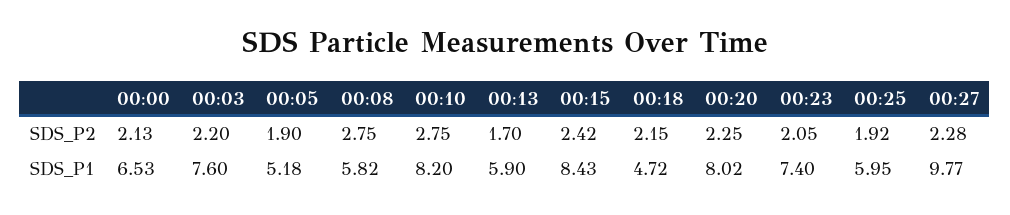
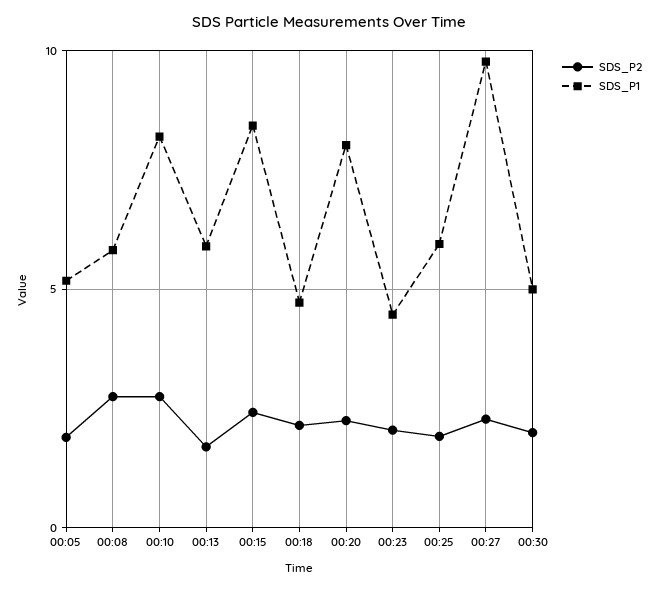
SDS_P2, 00:00: 2.13 -> none
SDS_P2, 00:03: 2.2 -> none
SDS_P1, 00:00: 6.53 -> none
SDS_P1, 00:03: 7.6 -> none
SDS_P1, 00:23: 7.4 -> 4.5
SDS_P2, 00:30: none -> 2
SDS_P1, 00:30: none -> 5

